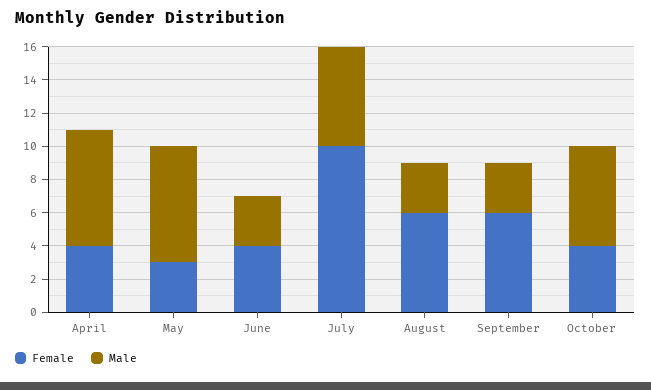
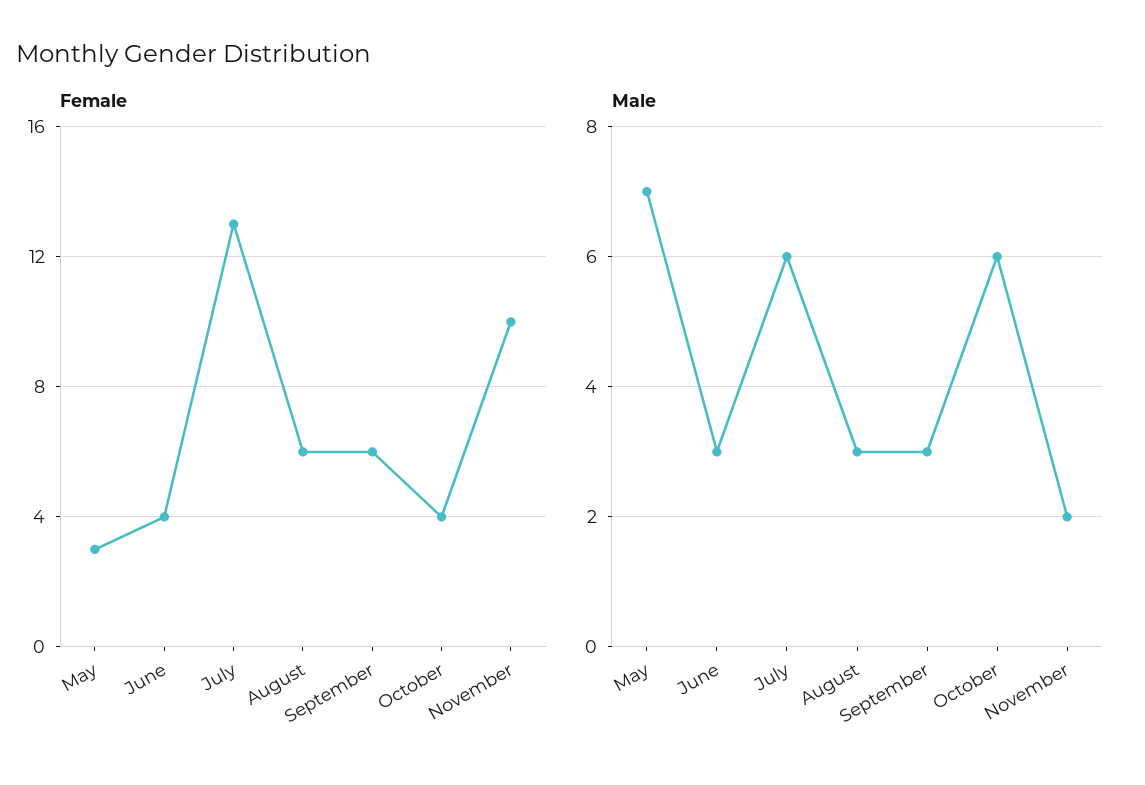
Female, April: 4 -> none
Male, April: 7 -> none
Female, July: 10 -> 13
Female, November: none -> 10
Male, November: none -> 2

